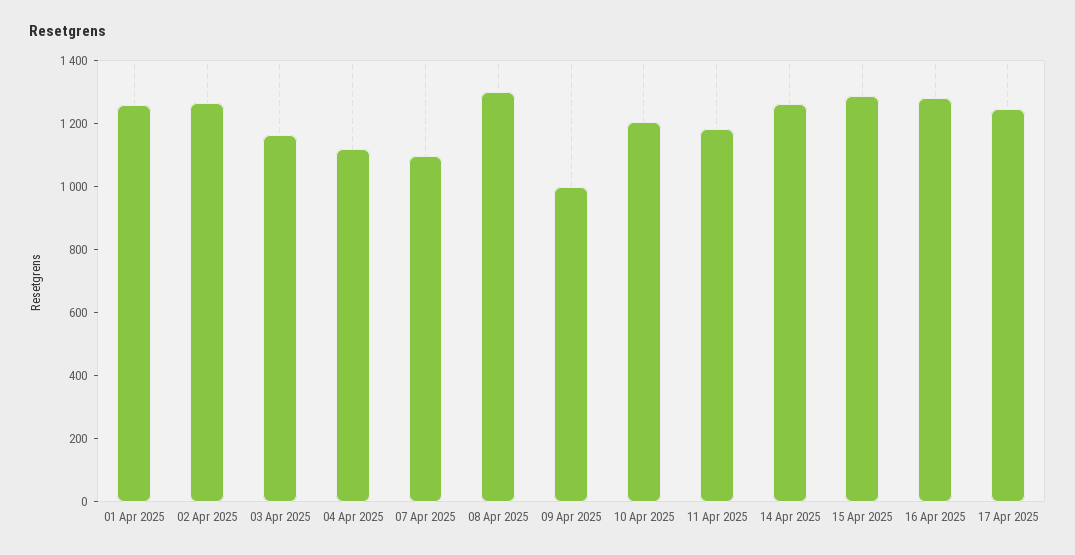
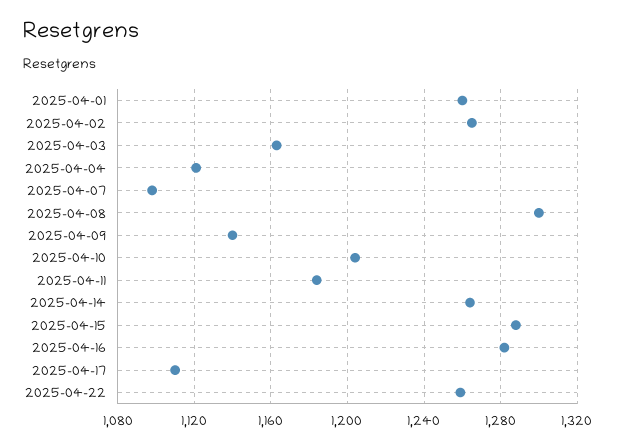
09 Apr 2025: 1000 -> 1140
17 Apr 2025: 1250 -> 1110
2025-04-22: none -> 1260

